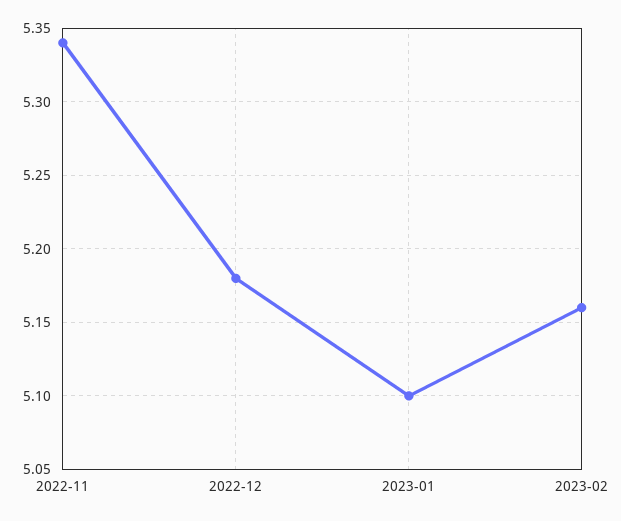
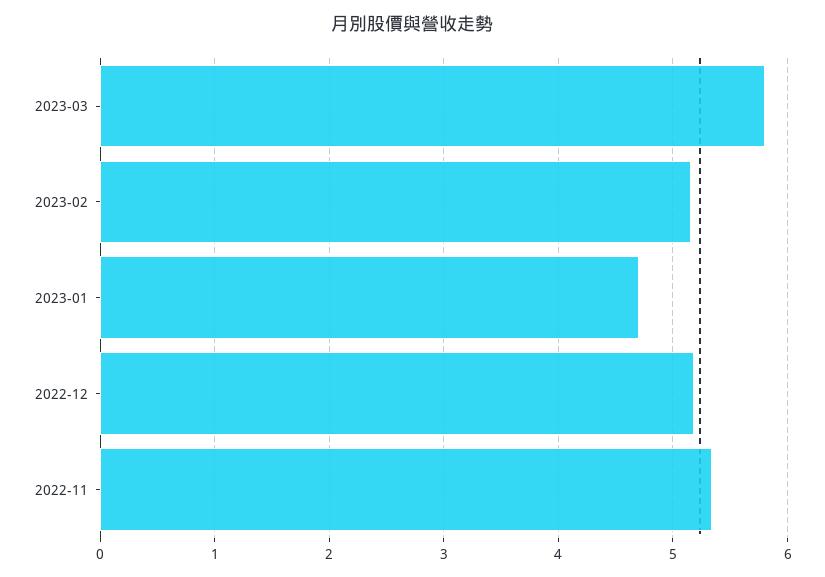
2023-01: 5.1 -> 4.7
2023-03: none -> 5.8

